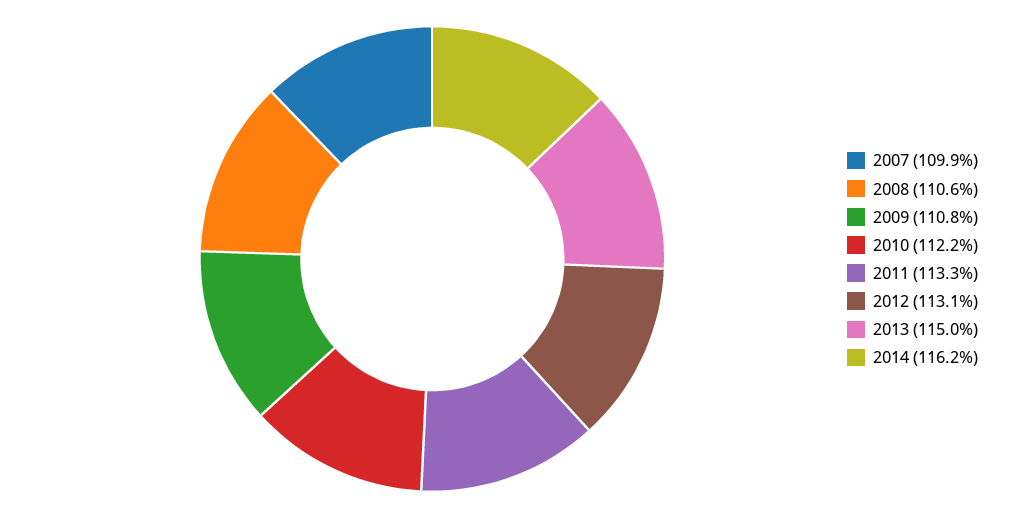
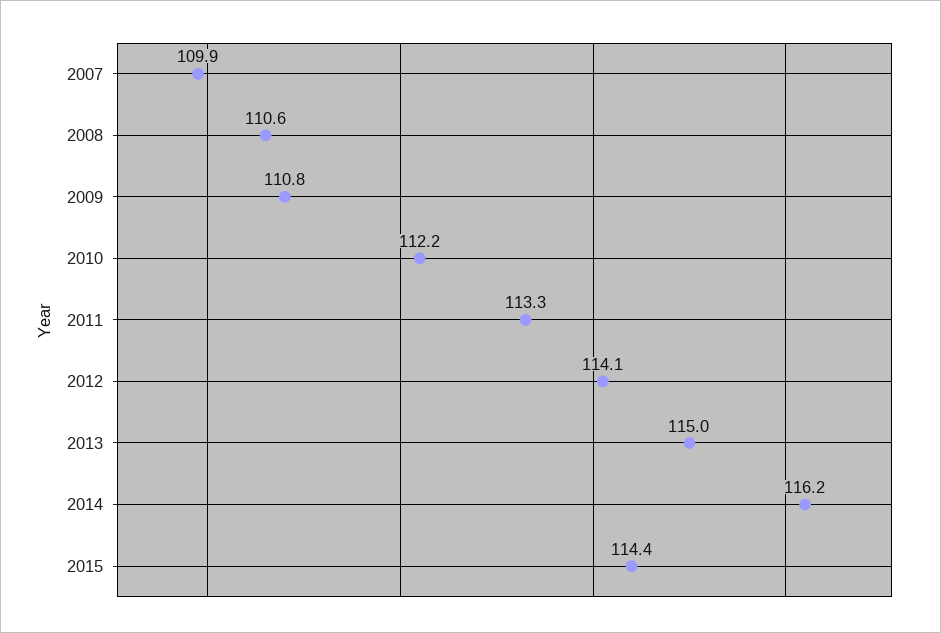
2012: 113.1 -> 114.1
2015: none -> 114.4

